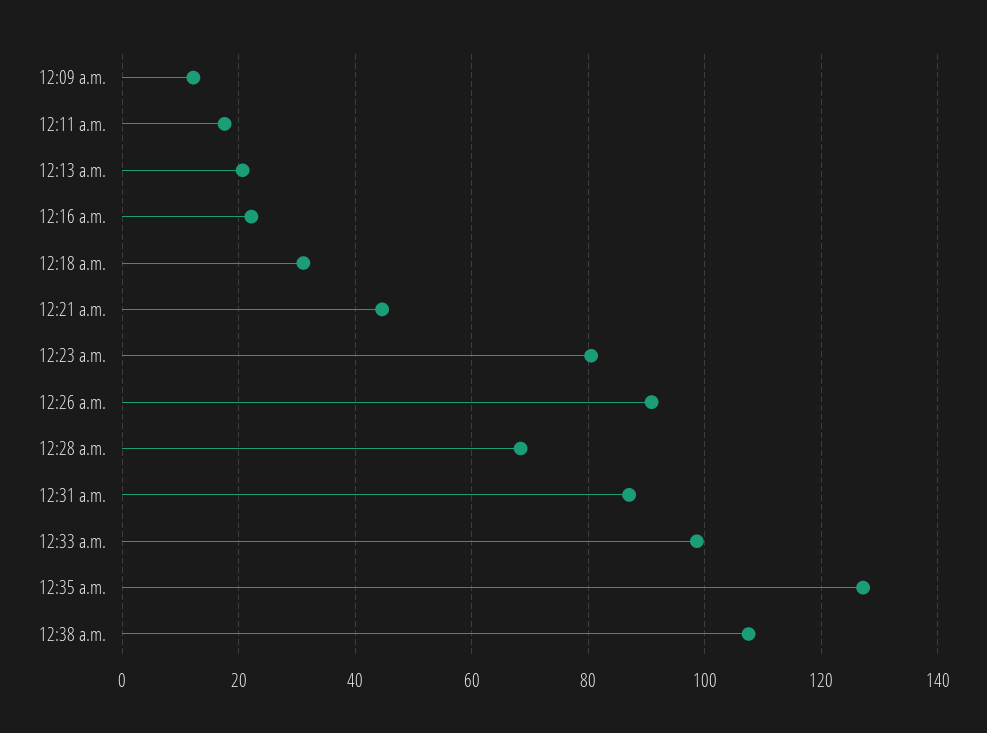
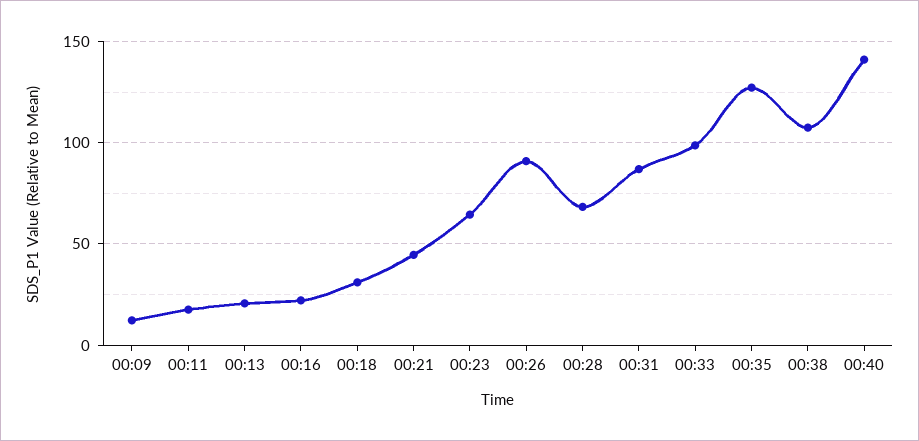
12:23 a.m.: 80 -> 65
00:40: none -> 140

